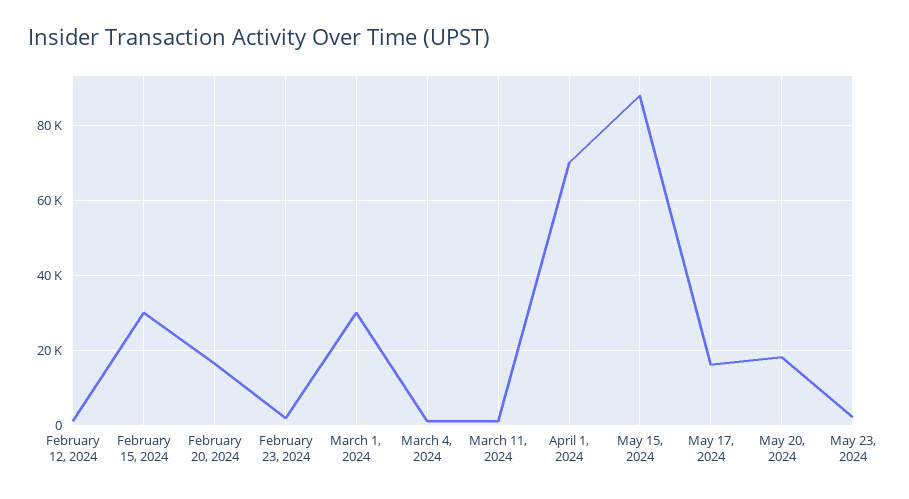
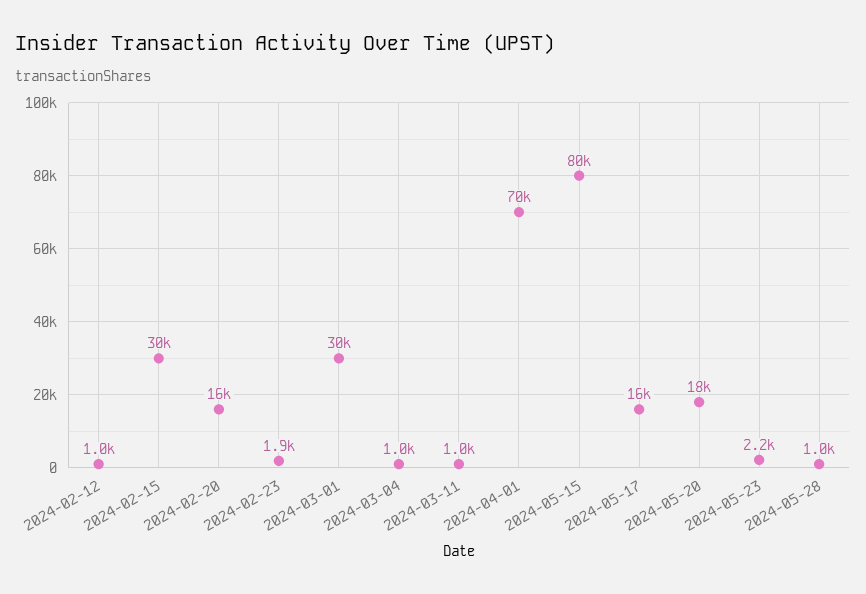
May 15, 2024: 88000 -> 80000
2024-05-28: none -> 1000

